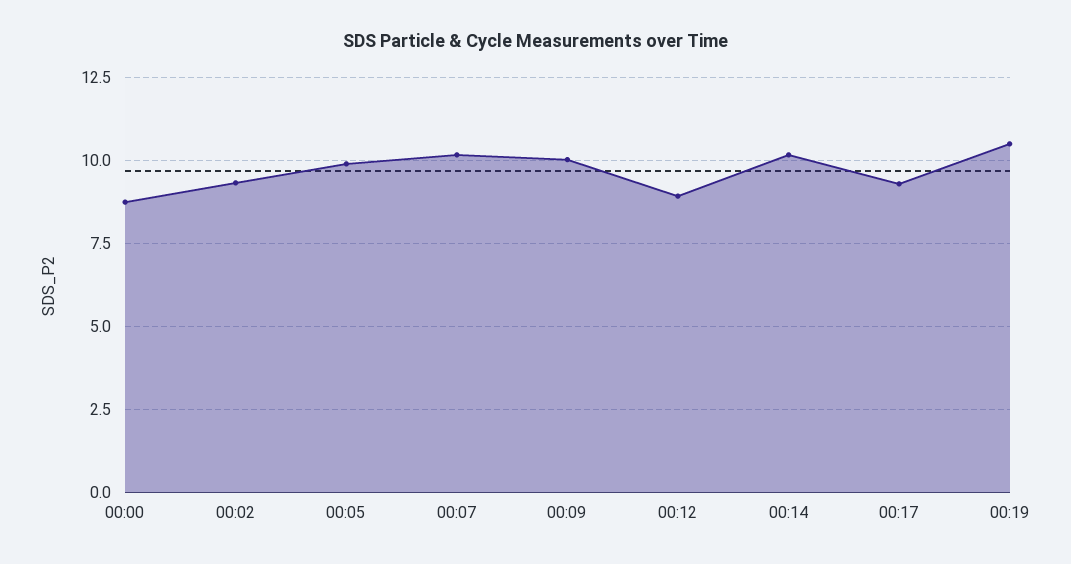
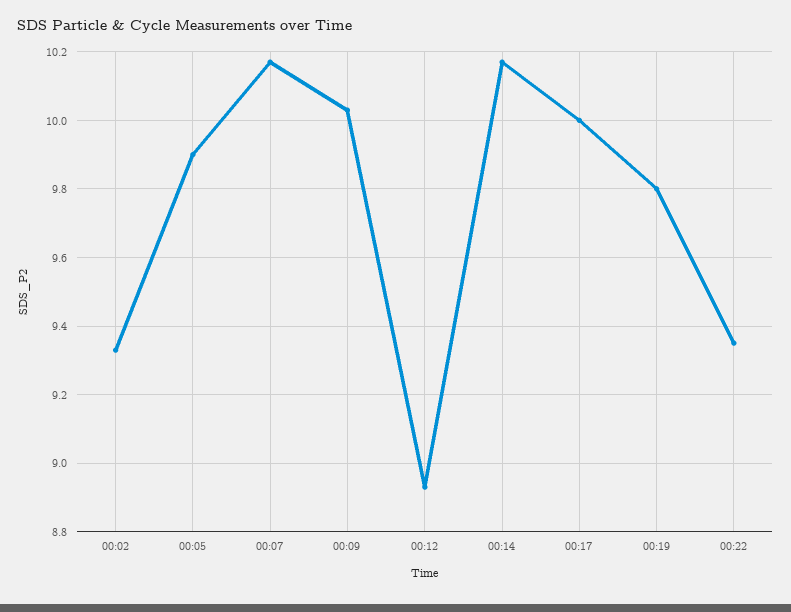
00:00: 8.75 -> none
00:17: 9.25 -> 10
00:19: 10.5 -> 9.8
00:22: none -> 9.35

